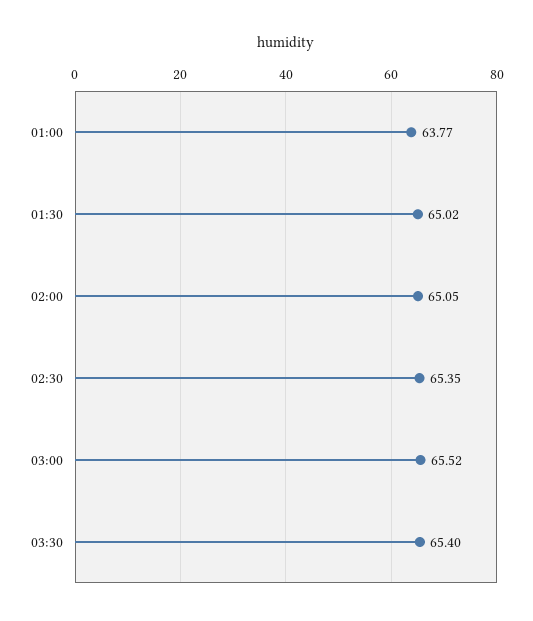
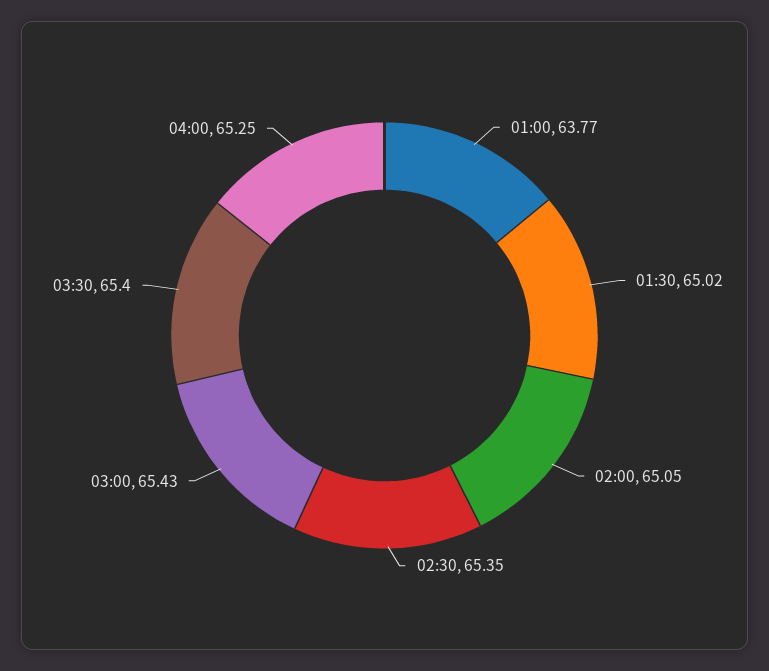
03:00: 65.52 -> 65.43
04:00: none -> 65.25

